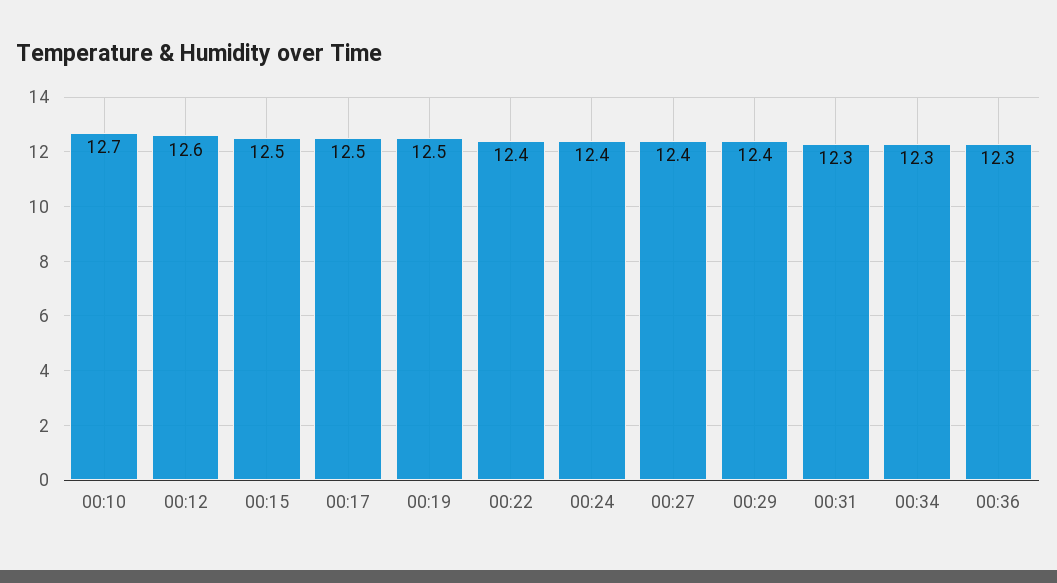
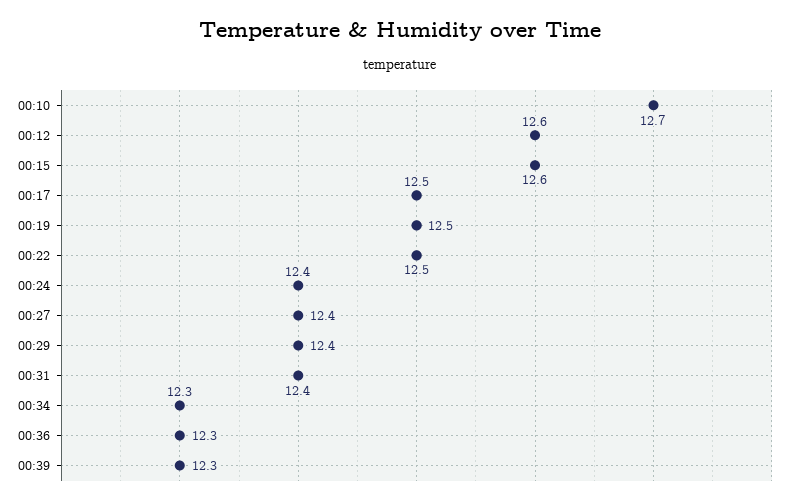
00:15: 12.5 -> 12.6
00:22: 12.4 -> 12.5
00:31: 12.3 -> 12.4
00:39: none -> 12.3

